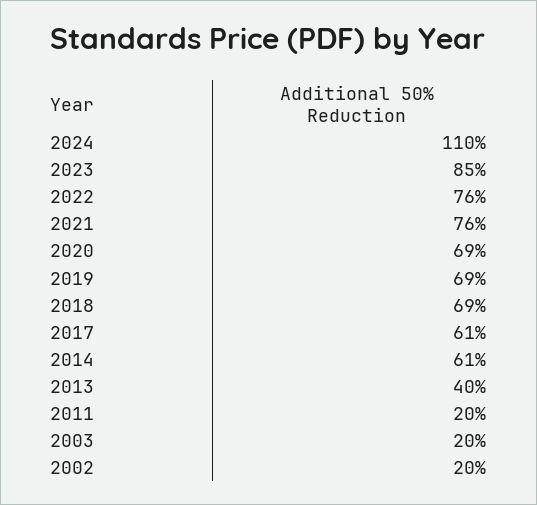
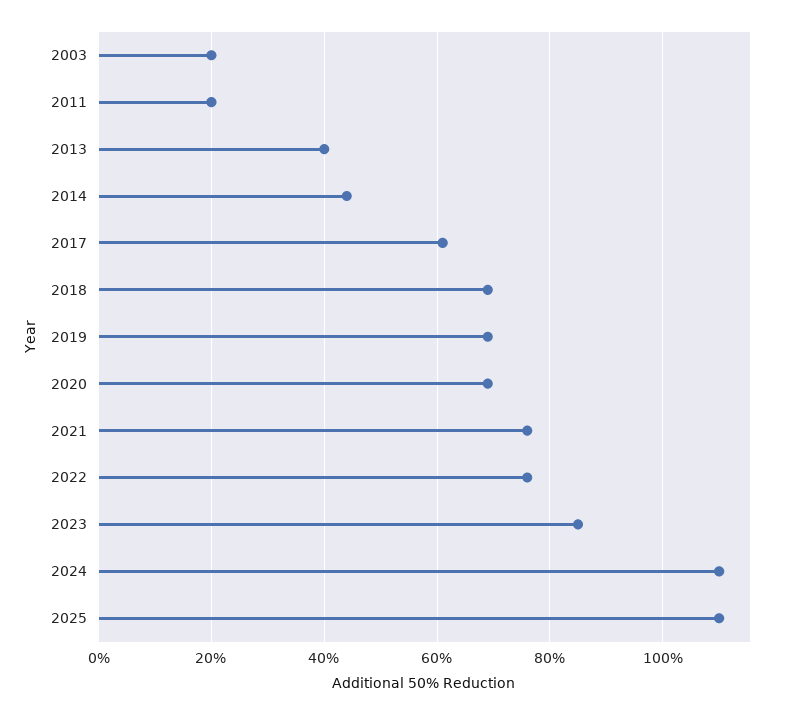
2014: 61 -> 45
2002: 20 -> none
2025: none -> 110

